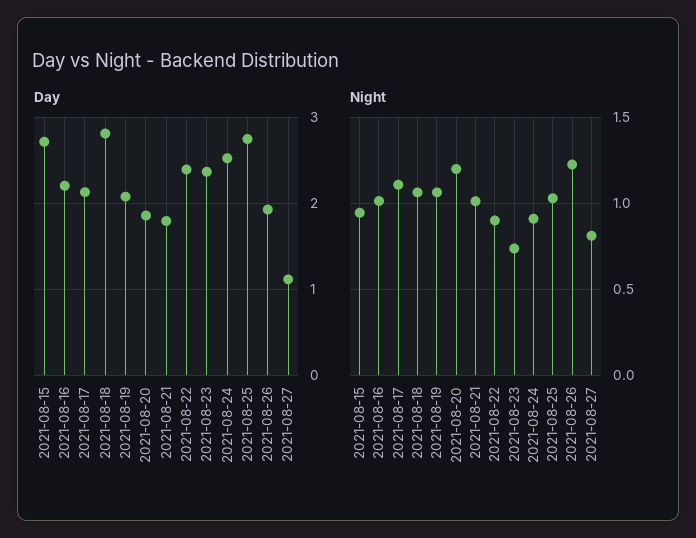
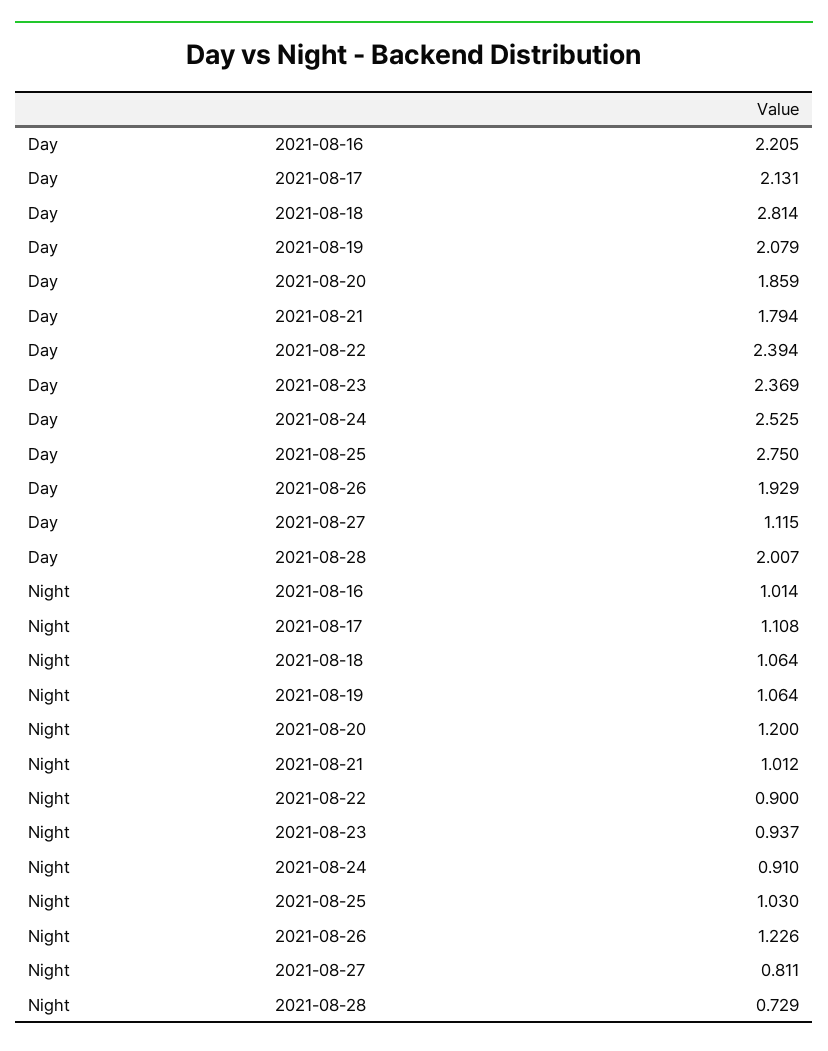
Day, 2021-08-15: 2.7 -> none
Night, 2021-08-15: 0.95 -> none
Night, 2021-08-23: 0.75 -> 0.937
Day, 2021-08-28: none -> 2.007
Night, 2021-08-28: none -> 0.729

